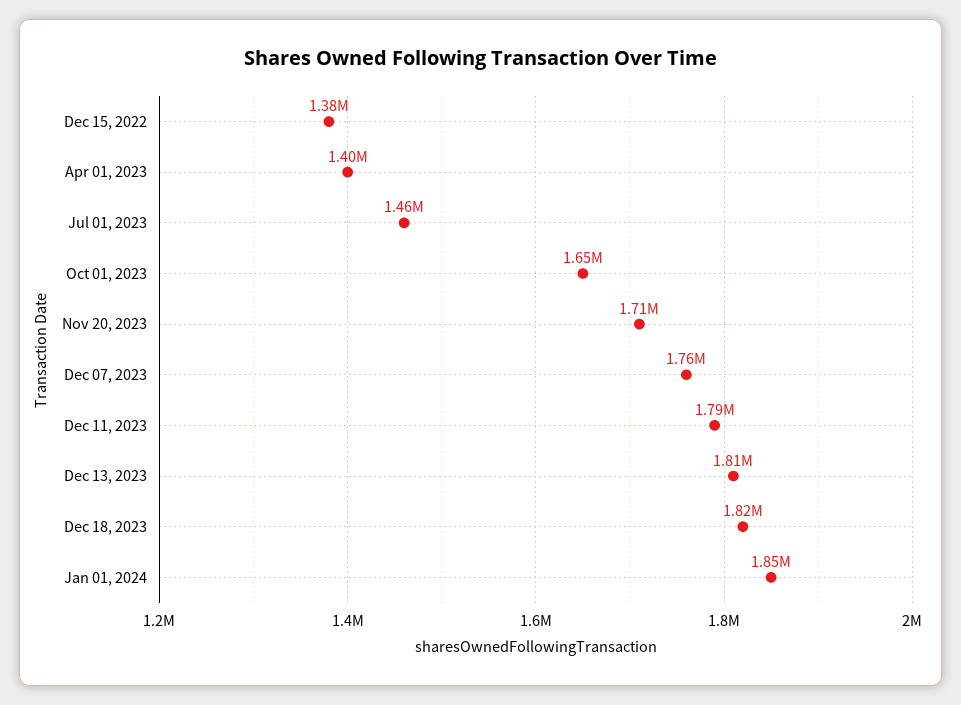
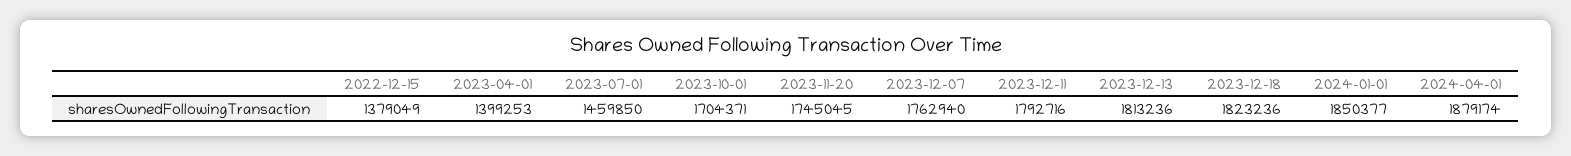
Oct 01, 2023: 1650000 -> 1704371
Nov 20, 2023: 1710000 -> 1745045
2024-04-01: none -> 1879174

